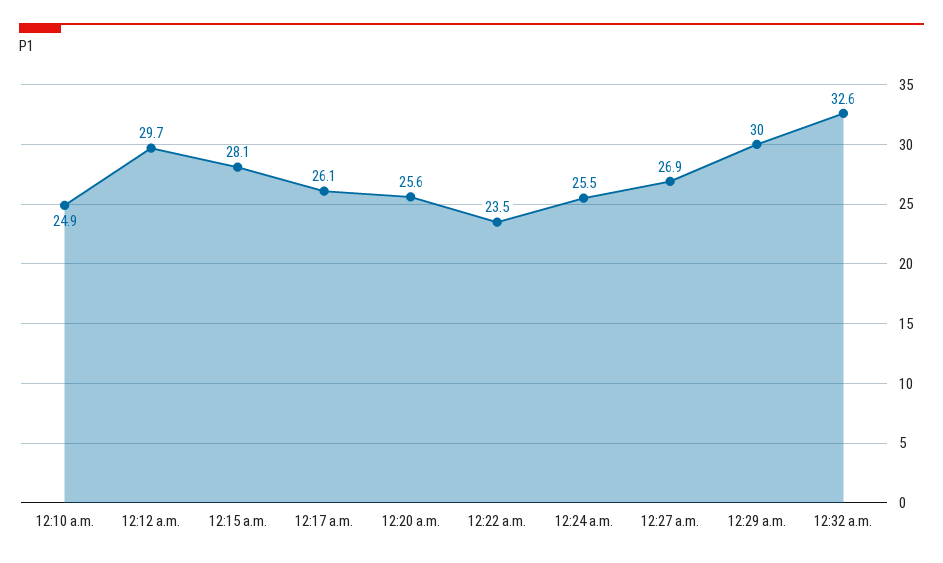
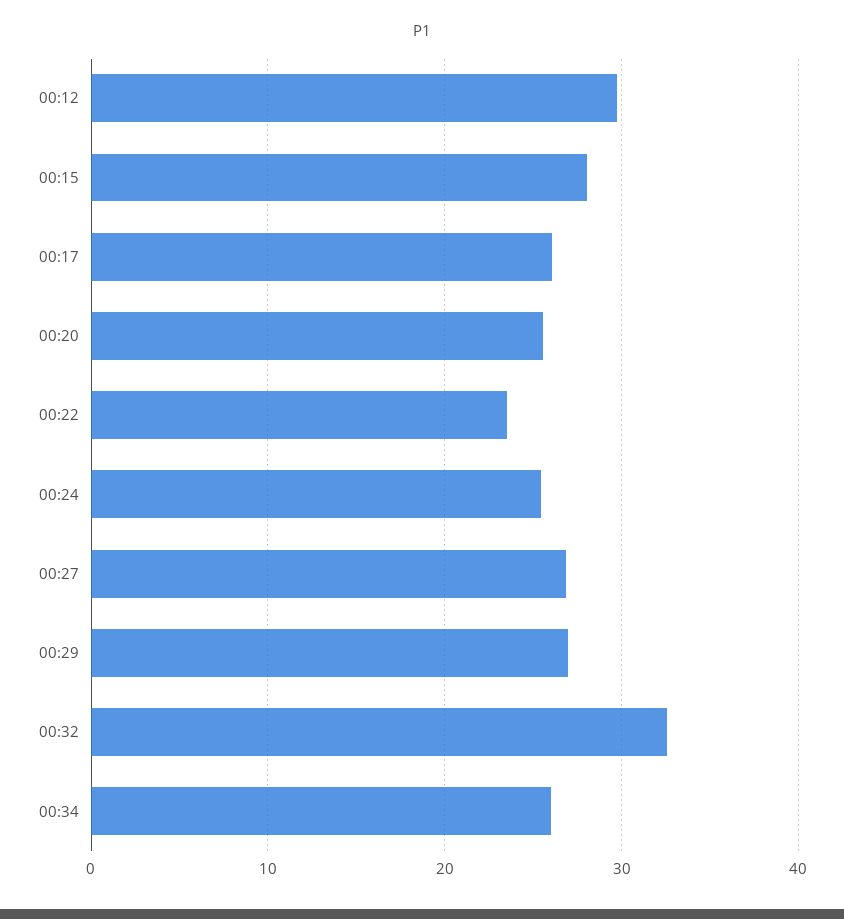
12:10 a.m.: 24.9 -> none
12:29 a.m.: 30 -> 27
00:34: none -> 26

